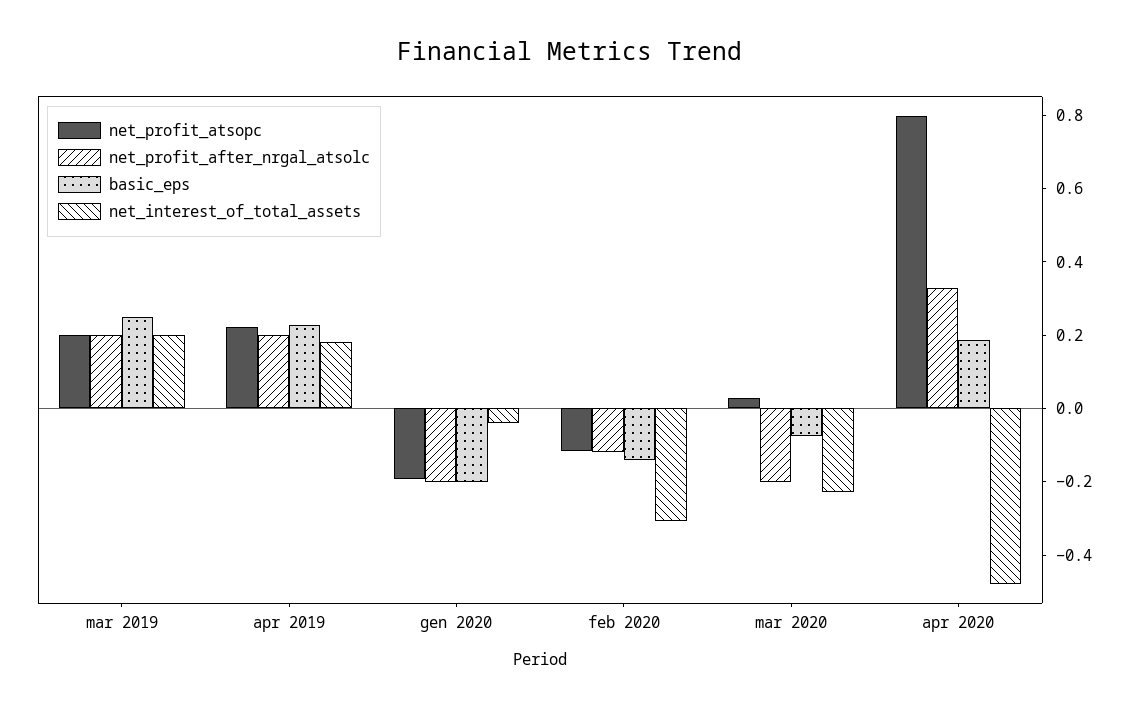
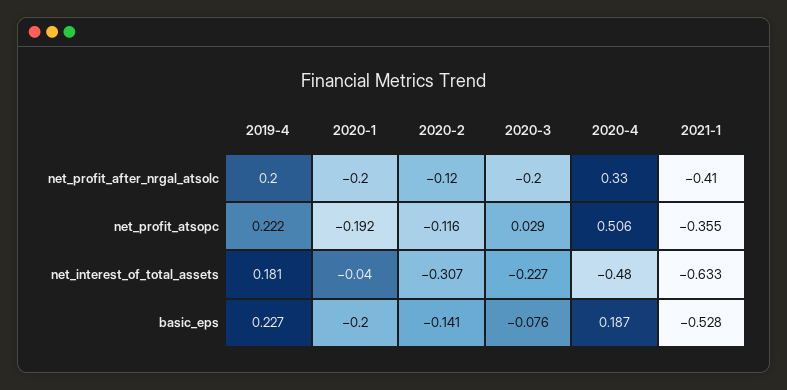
net_profit_atsopc, mar 2019: 0.2 -> none
net_profit_after_nrgal_atsolc, mar 2019: 0.2 -> none
basic_eps, mar 2019: 0.25 -> none
net_interest_of_total_assets, mar 2019: 0.2 -> none
net_profit_atsopc, apr 2020: 0.8 -> 0.506
net_profit_after_nrgal_atsolc, 2021-1: none -> -0.41
net_profit_atsopc, 2021-1: none -> -0.355
net_interest_of_total_assets, 2021-1: none -> -0.633
basic_eps, 2021-1: none -> -0.528

